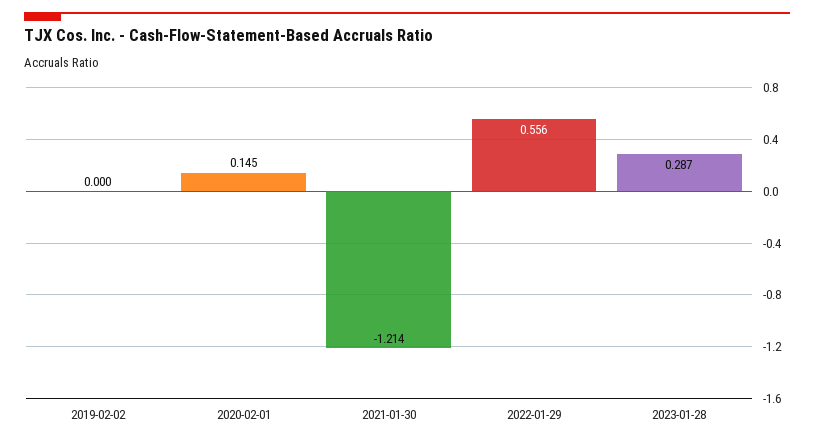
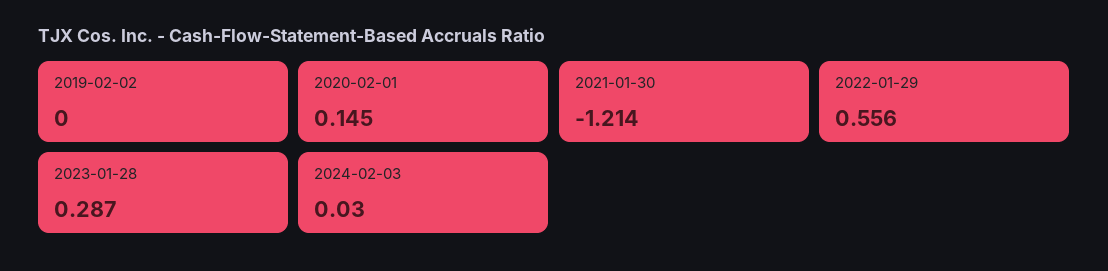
2024-02-03: none -> 0.03

